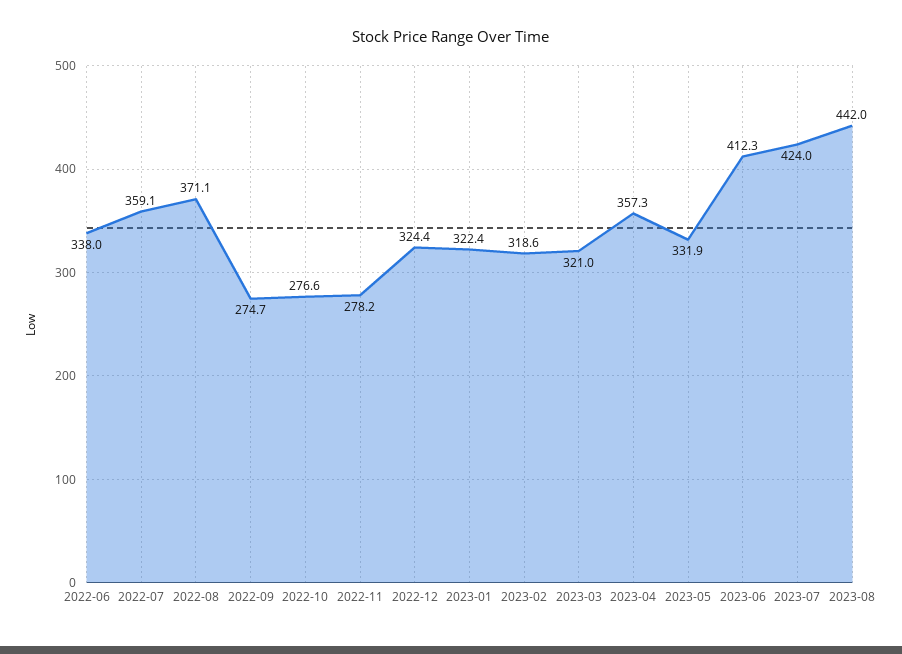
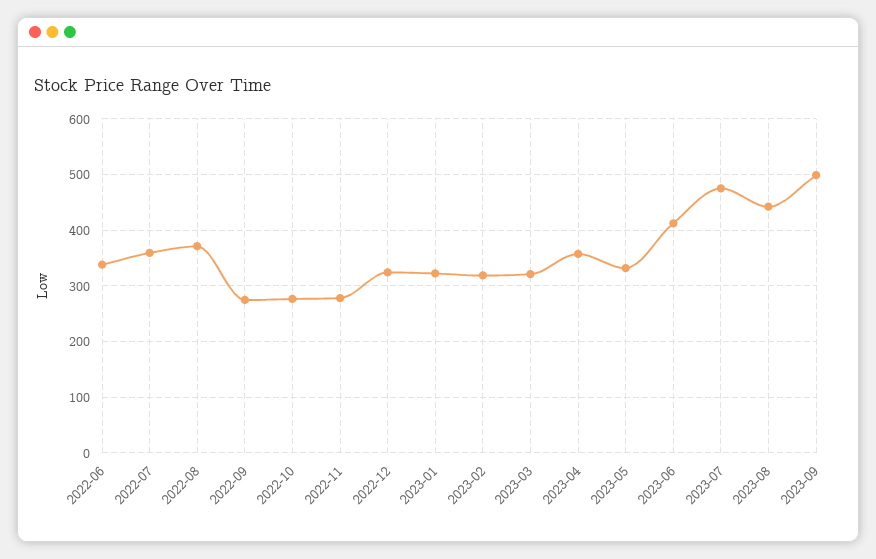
2023-07: 424 -> 480
2023-09: none -> 500

